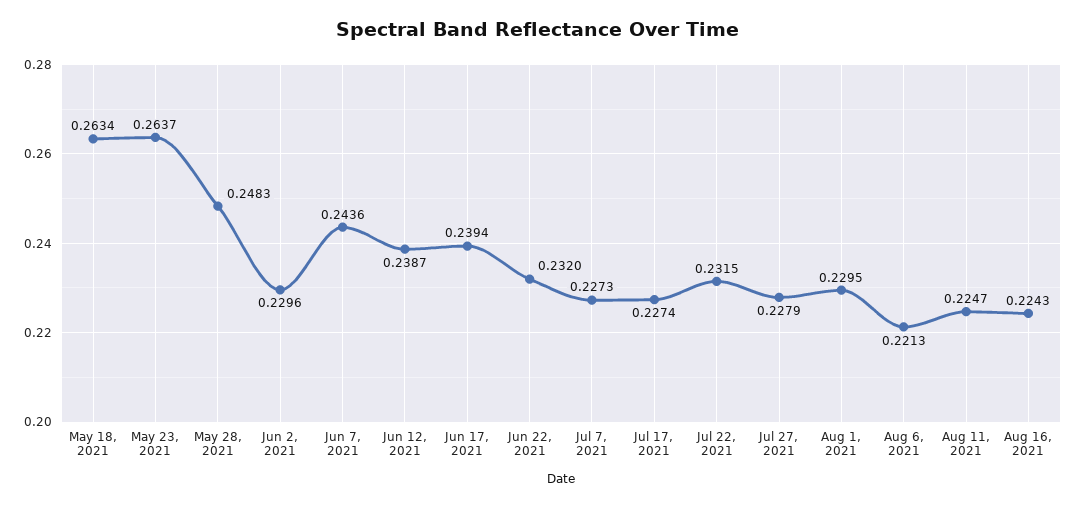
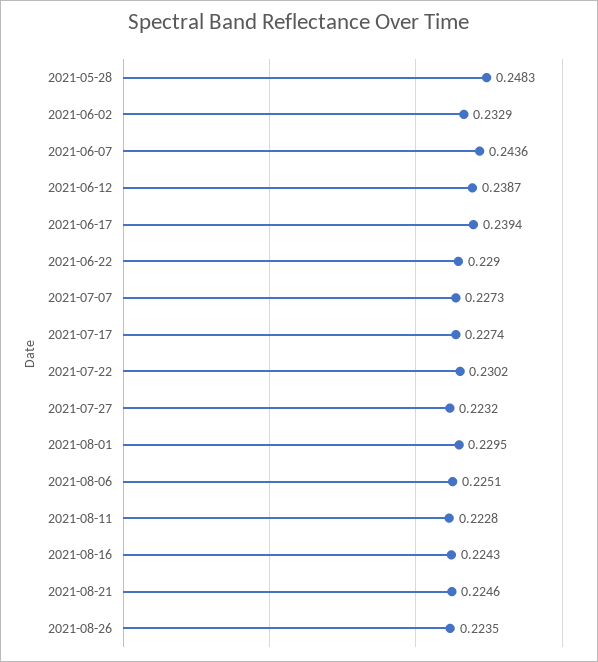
May 18, 2021: 0.2634 -> none
May 23, 2021: 0.2637 -> none
Jun 2, 2021: 0.2296 -> 0.2329
Jun 22, 2021: 0.232 -> 0.229
Jul 22, 2021: 0.2315 -> 0.2302
Jul 27, 2021: 0.2279 -> 0.2232
Aug 6, 2021: 0.2213 -> 0.2251
Aug 11, 2021: 0.2247 -> 0.2228
2021-08-21: none -> 0.2246
2021-08-26: none -> 0.2235

